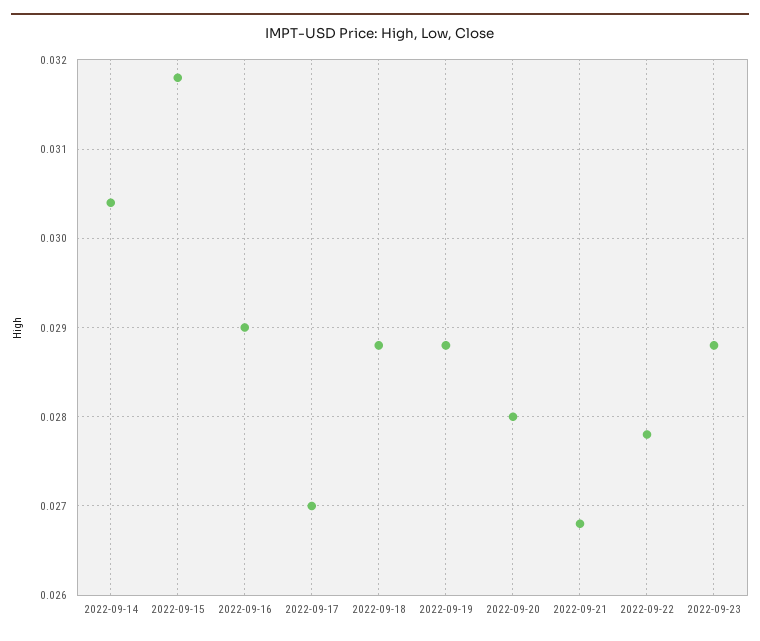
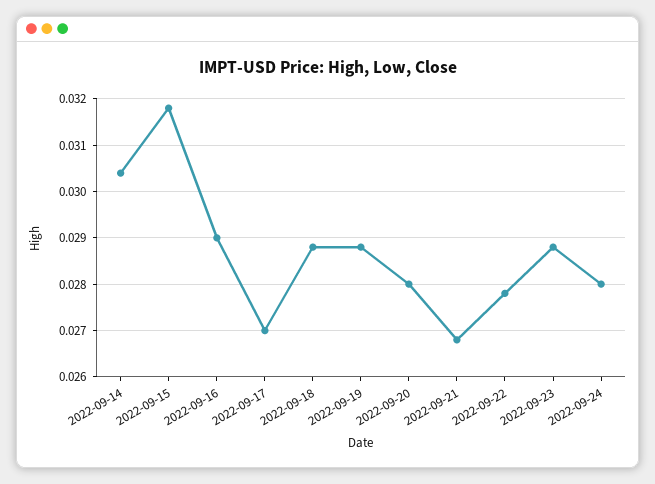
2022-09-24: none -> 0.028

